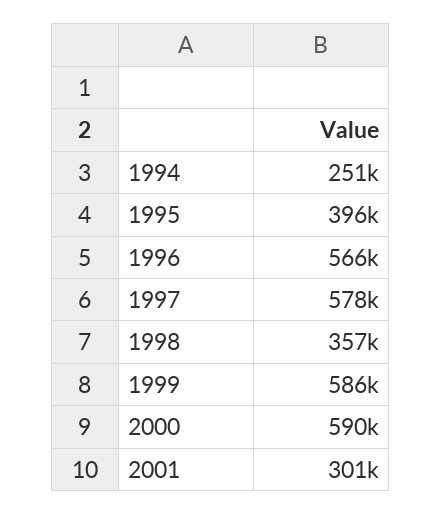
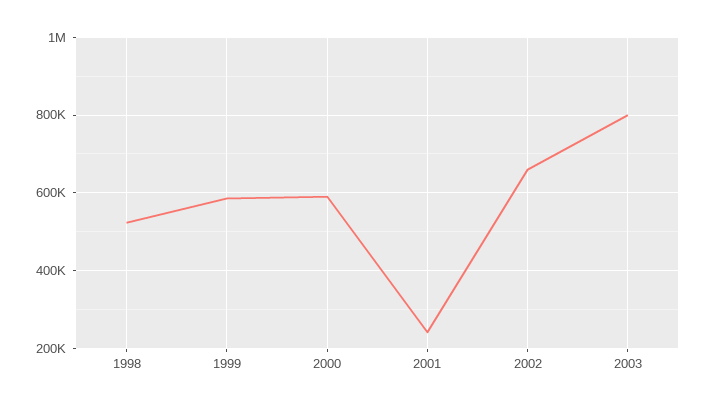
1994: 251000 -> none
1995: 396000 -> none
1996: 566000 -> none
1997: 578000 -> none
1998: 357000 -> 520000
2001: 301000 -> 240000
2002: none -> 660000
2003: none -> 800000

